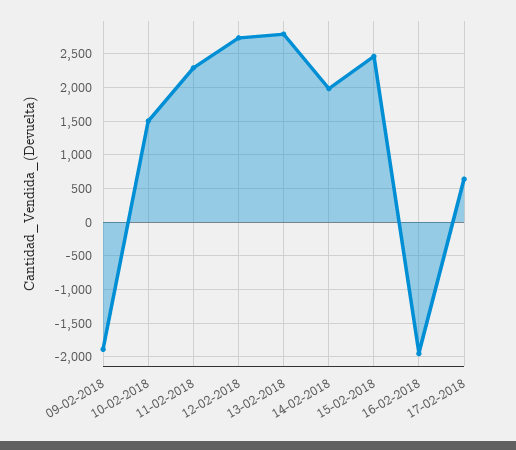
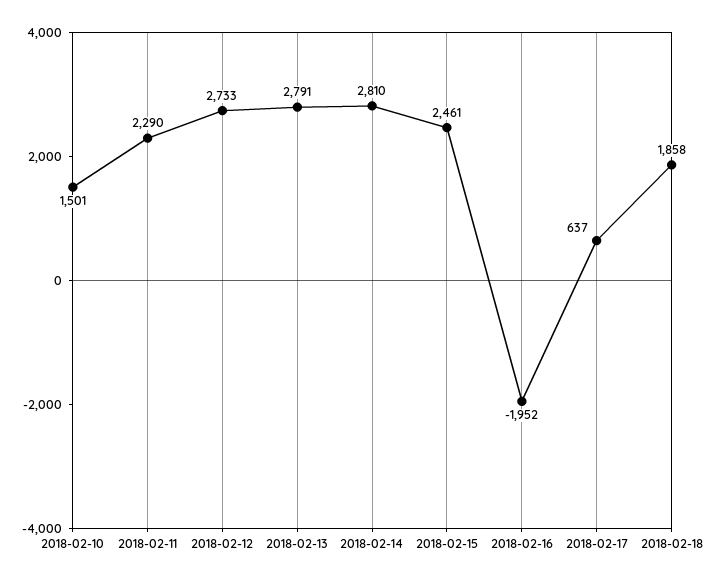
09-02-2018: -1900 -> none
14-02-2018: 2000 -> 2810
2018-02-18: none -> 1858

